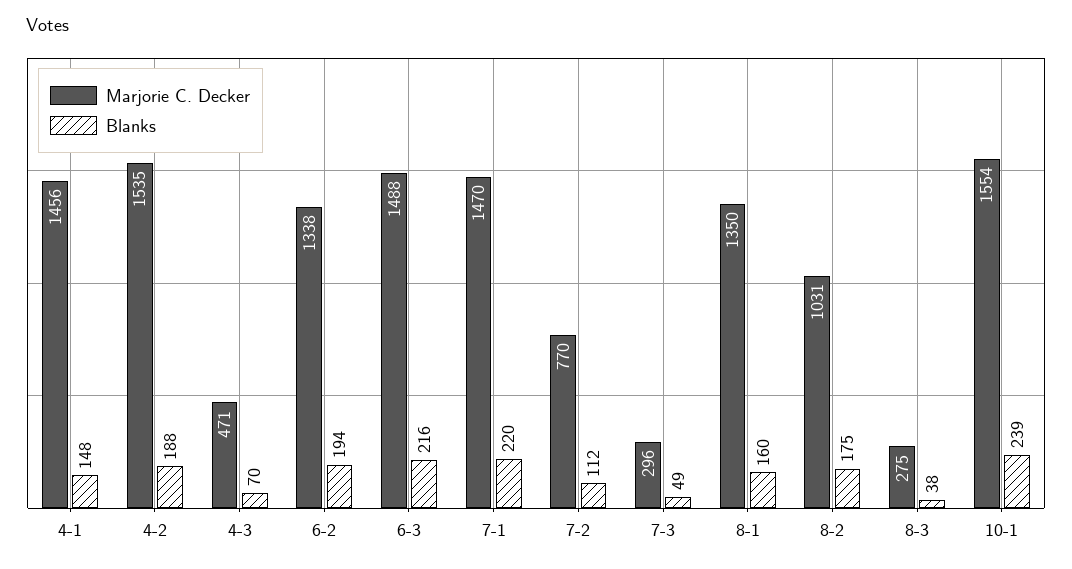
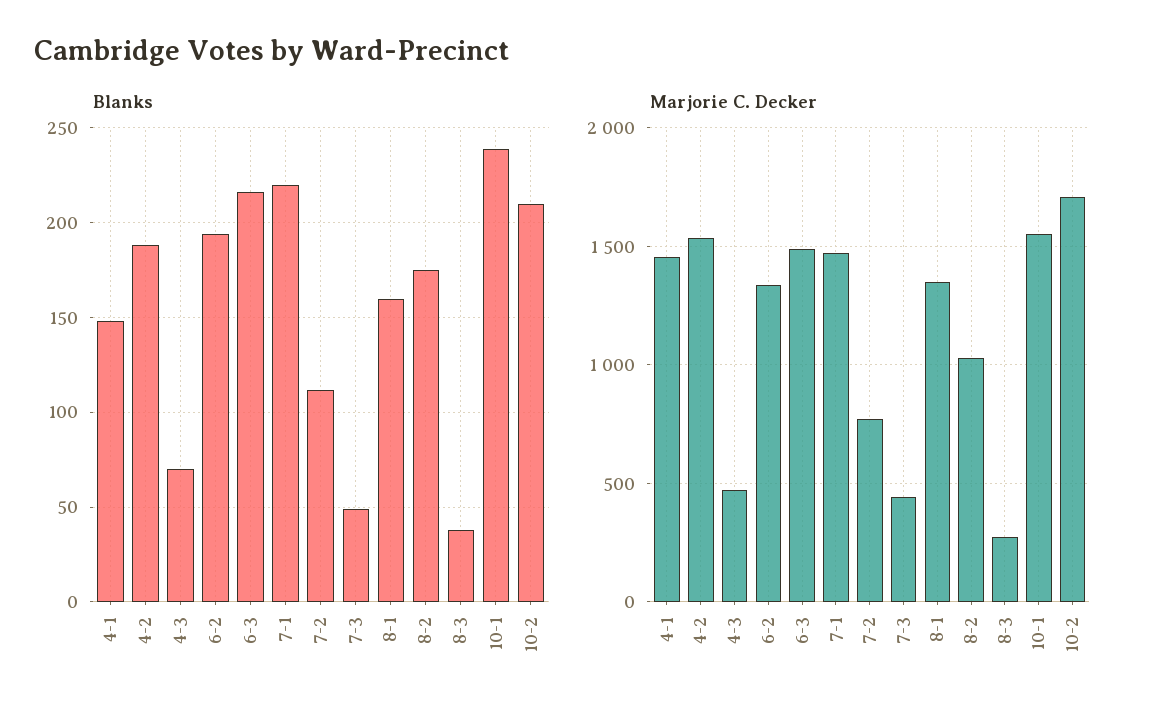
Marjorie C. Decker, 7-3: 296 -> 450
Blanks, 10-2: none -> 210
Marjorie C. Decker, 10-2: none -> 1700

